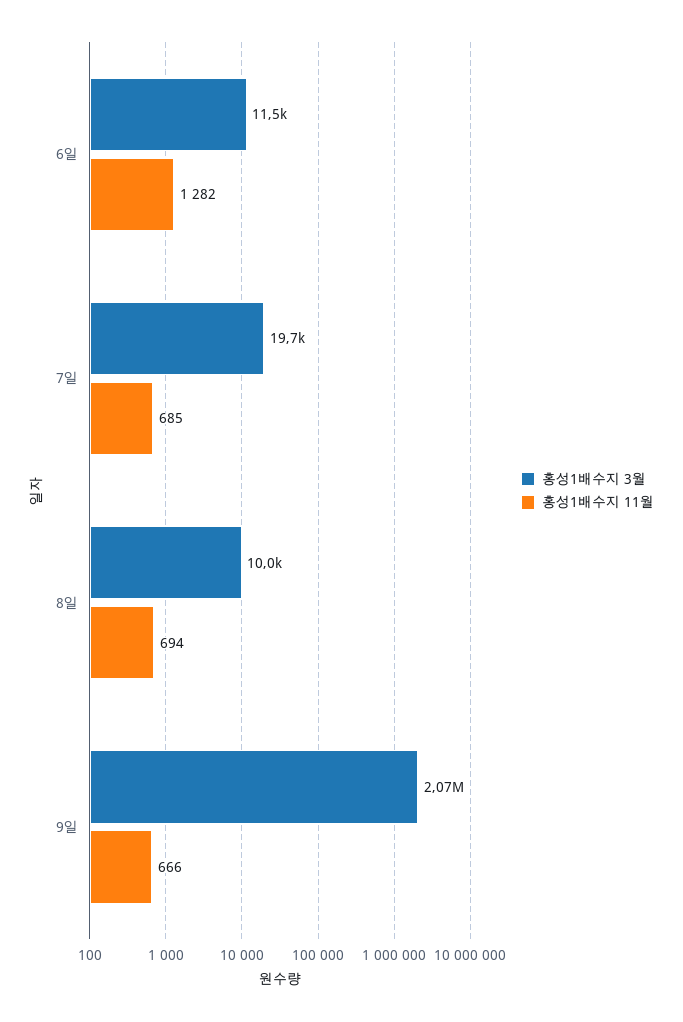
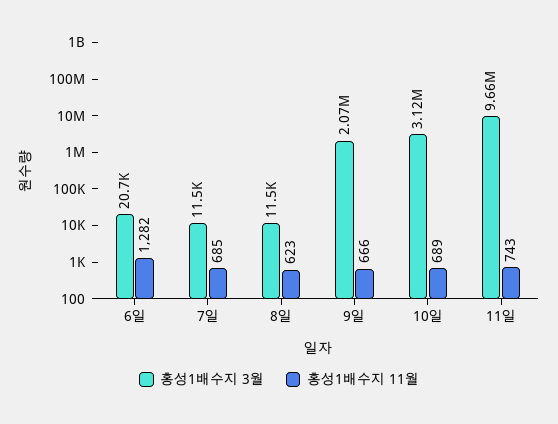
홍성1배수지 3월, 6일: 11500 -> 20700
홍성1배수지 3월, 7일: 19700 -> 11500
홍성1배수지 3월, 8일: 10000 -> 11500
홍성1배수지 11월, 8일: 694 -> 623
홍성1배수지 3월, 10일: none -> 3120000
홍성1배수지 11월, 10일: none -> 689
홍성1배수지 3월, 11일: none -> 9660000
홍성1배수지 11월, 11일: none -> 743

